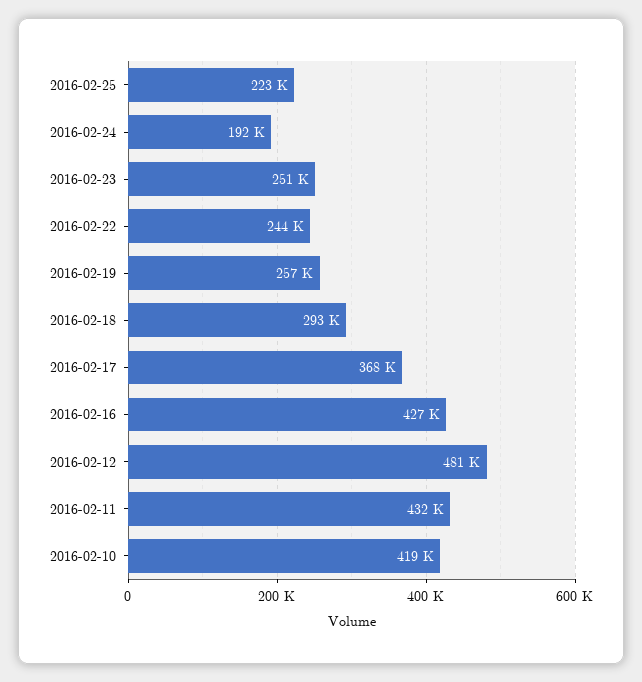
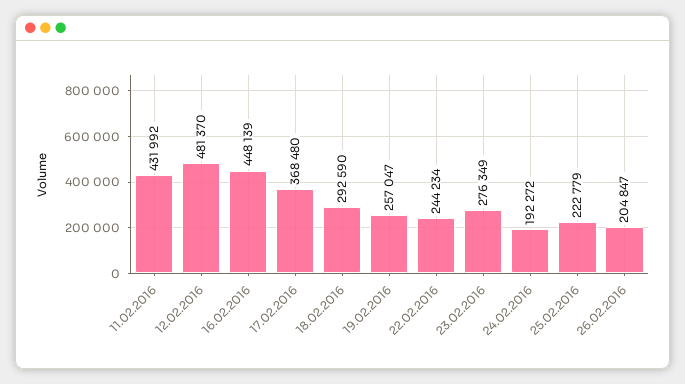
2016-02-23: 251000 -> 276349
2016-02-16: 427000 -> 448139
2016-02-10: 419000 -> none
26.02.2016: none -> 204847

